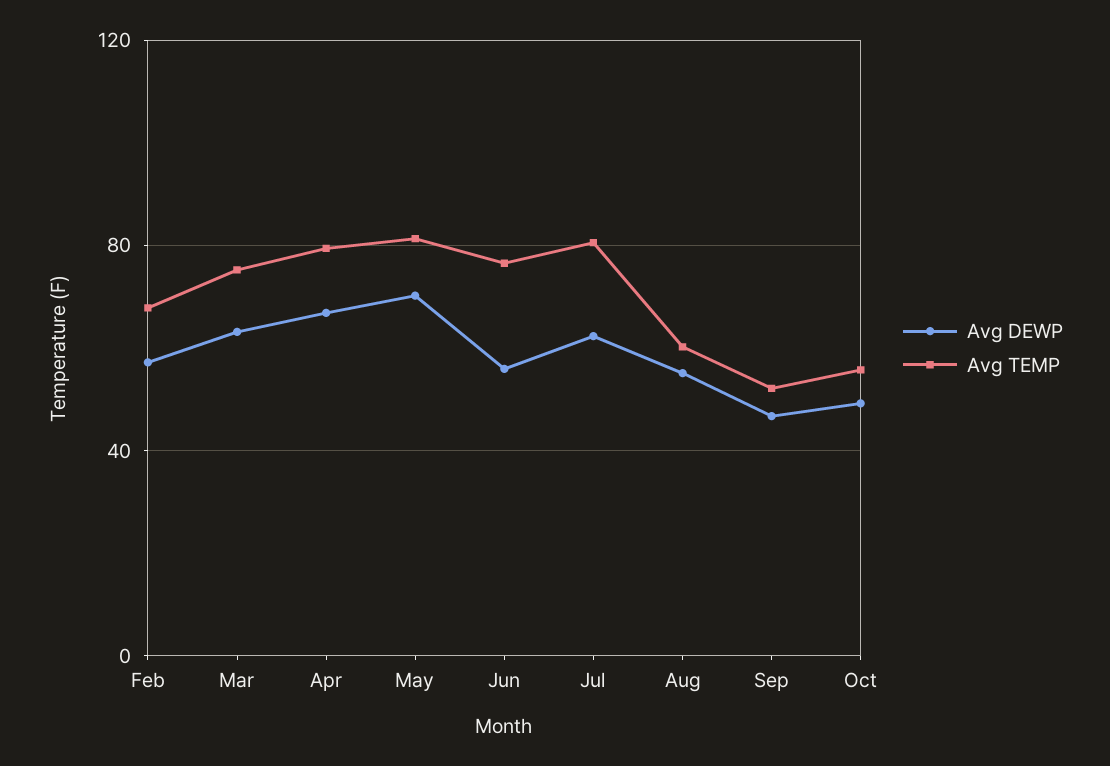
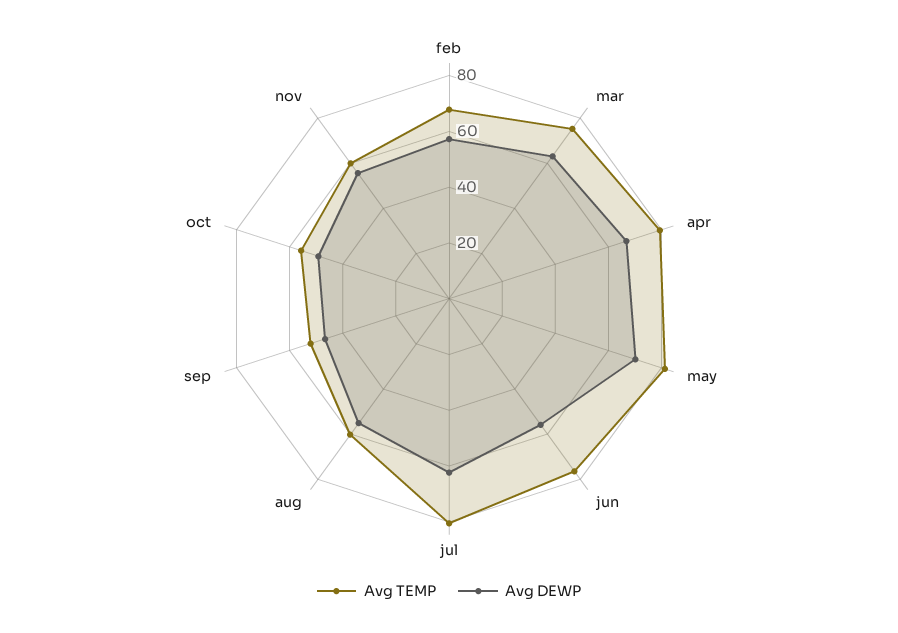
Avg TEMP, nov: none -> 60
Avg DEWP, nov: none -> 55

